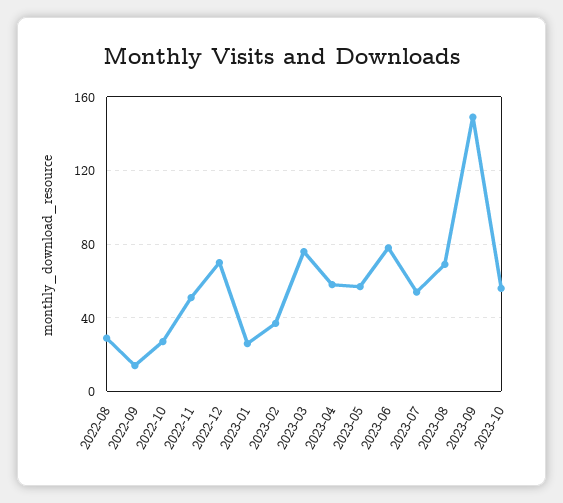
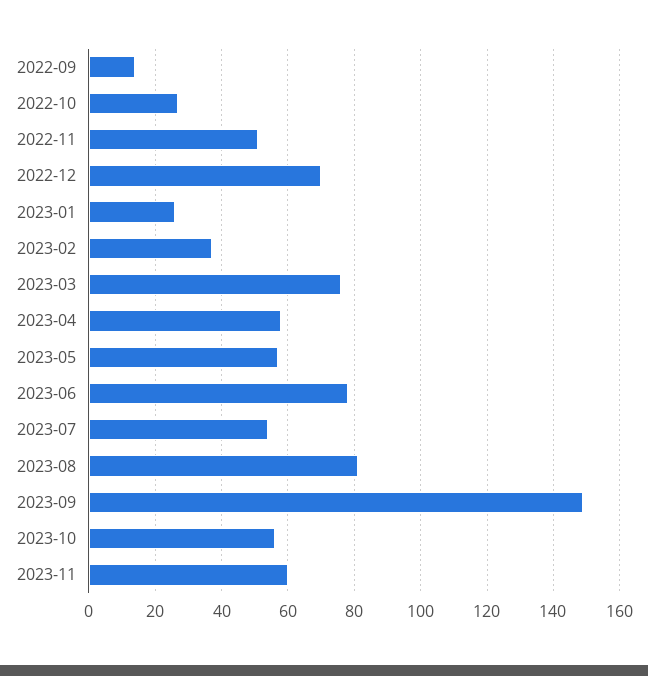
2022-08: 30 -> none
2023-08: 70 -> 80
2023-11: none -> 60

